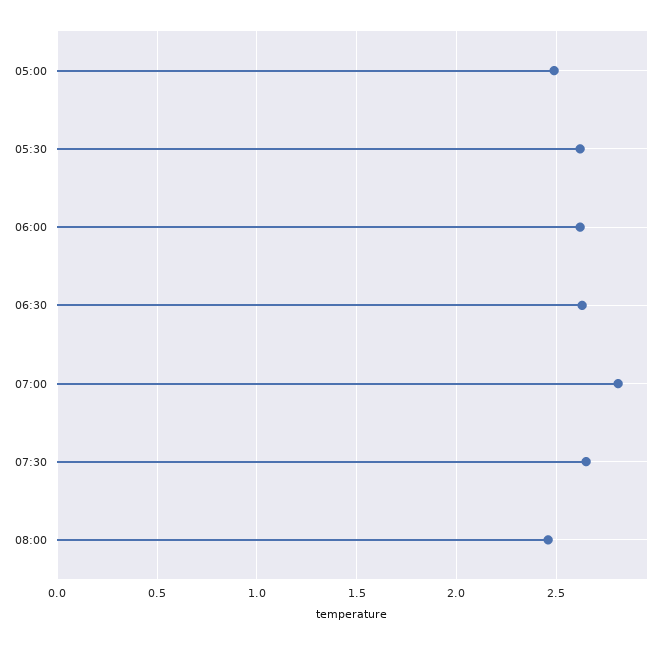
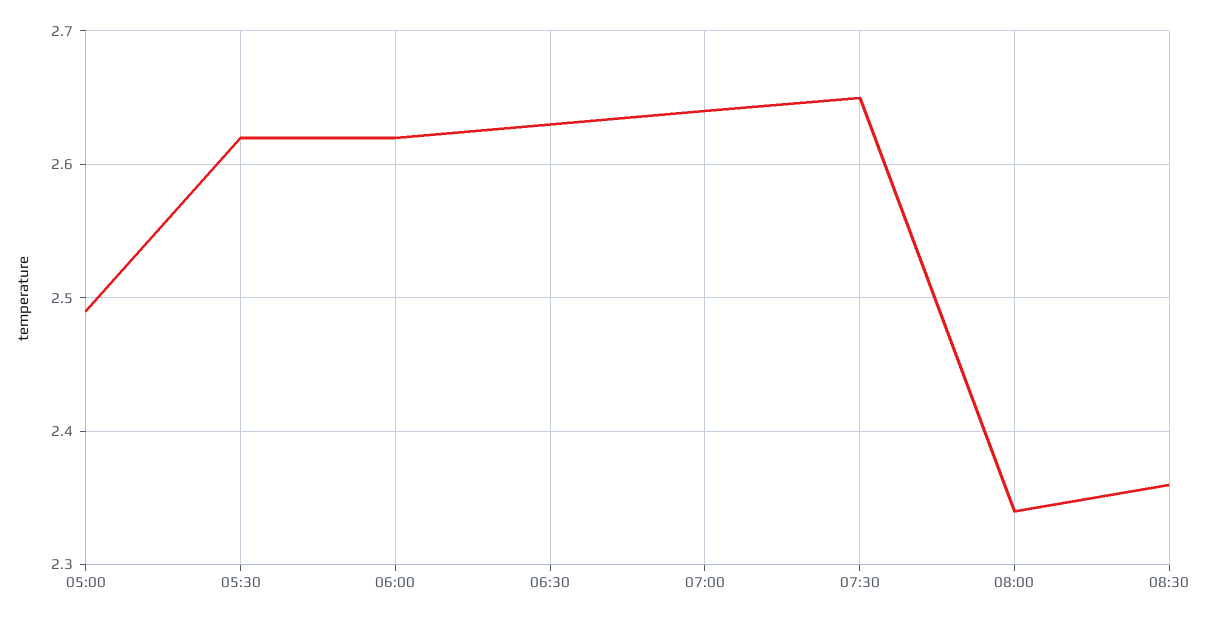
07:00: 2.8 -> 2.64
08:00: 2.45 -> 2.34
08:30: none -> 2.36

